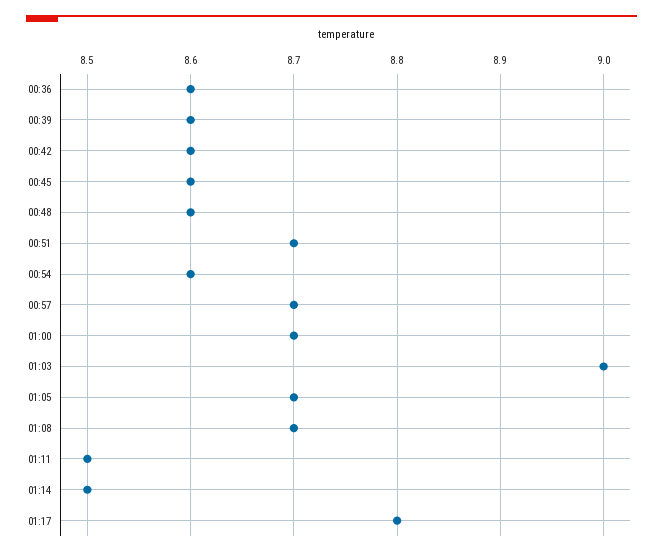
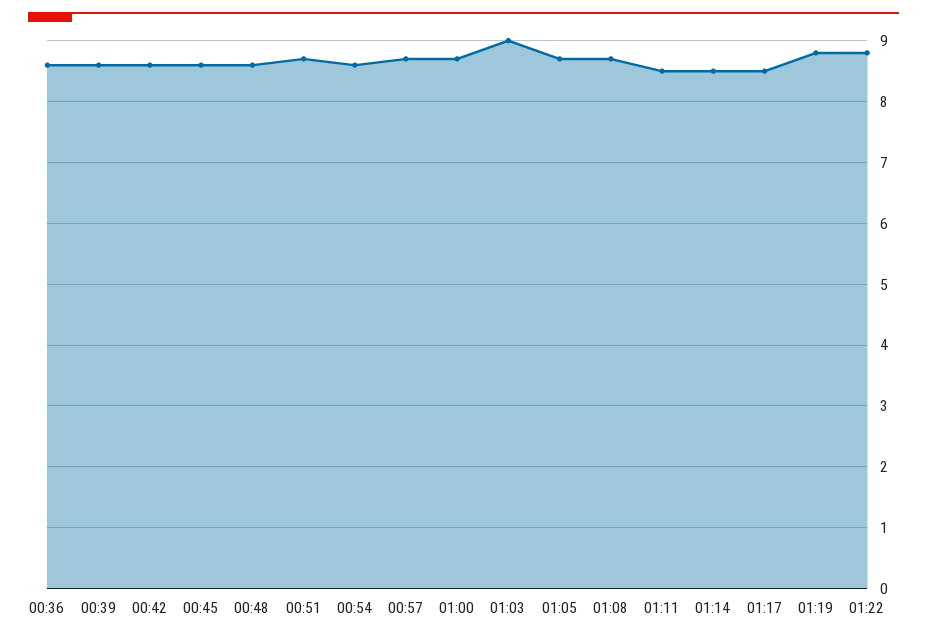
01:17: 8.8 -> 8.5
01:19: none -> 8.8
01:22: none -> 8.8

